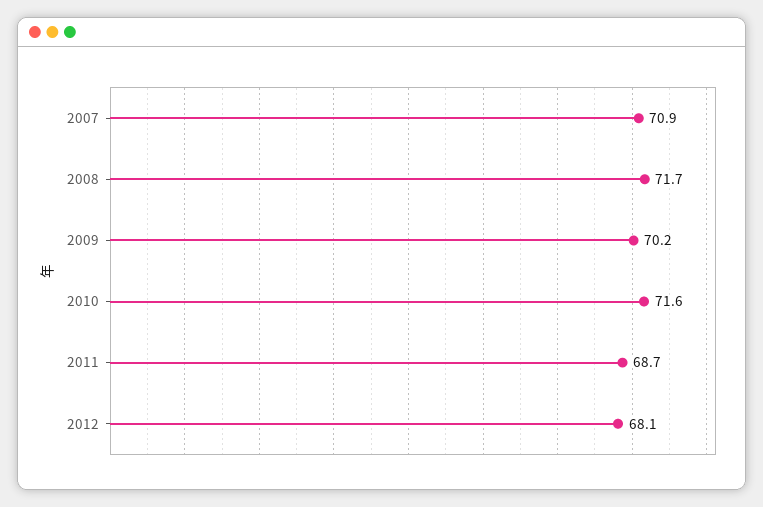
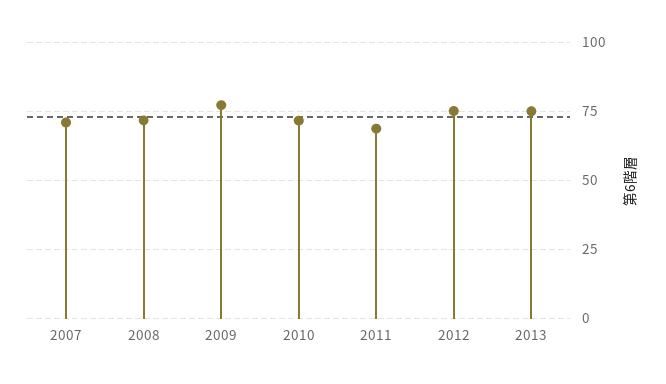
2009: 70.2 -> 77.5
2012: 68.1 -> 75
2013: none -> 75

